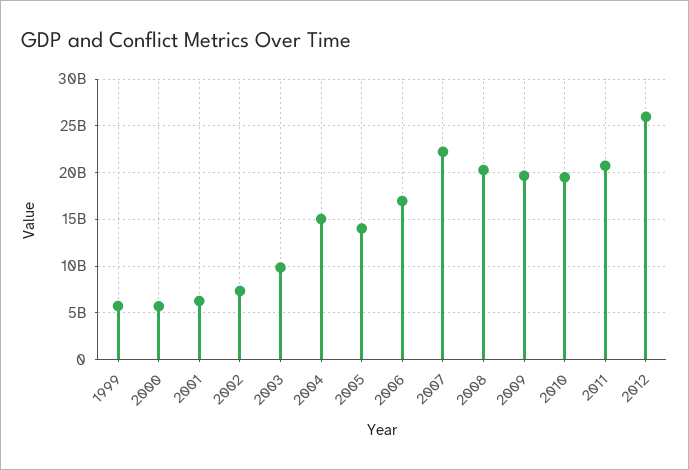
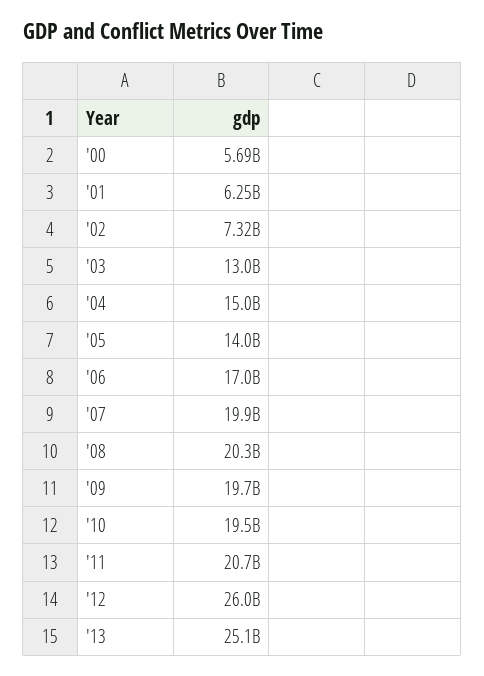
1999: 6000000000 -> none
2003: 10000000000 -> 13000000000
2007: 22000000000 -> 19900000000
'13: none -> 25100000000

